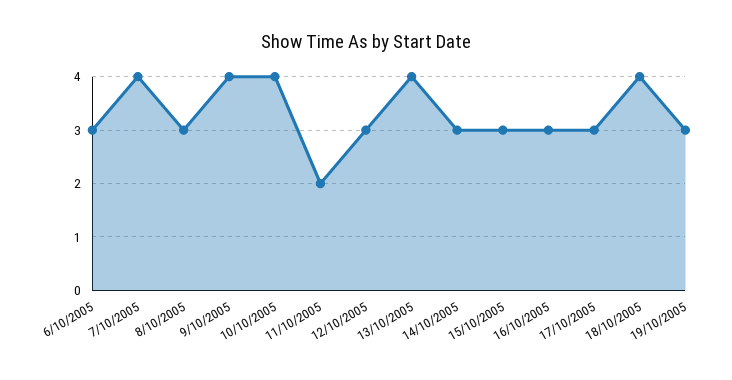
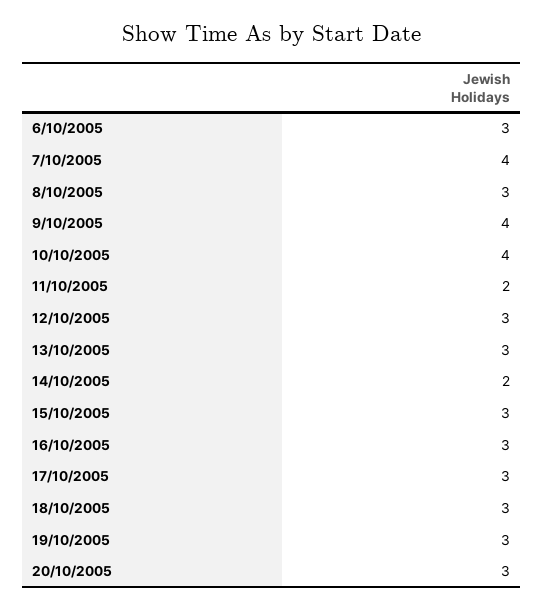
13/10/2005: 4 -> 3
14/10/2005: 3 -> 2
18/10/2005: 4 -> 3
20/10/2005: none -> 3

